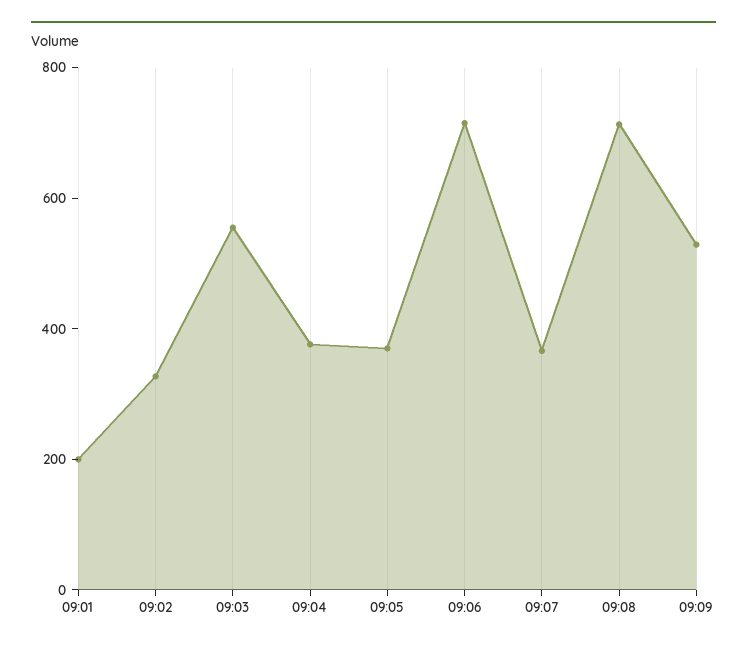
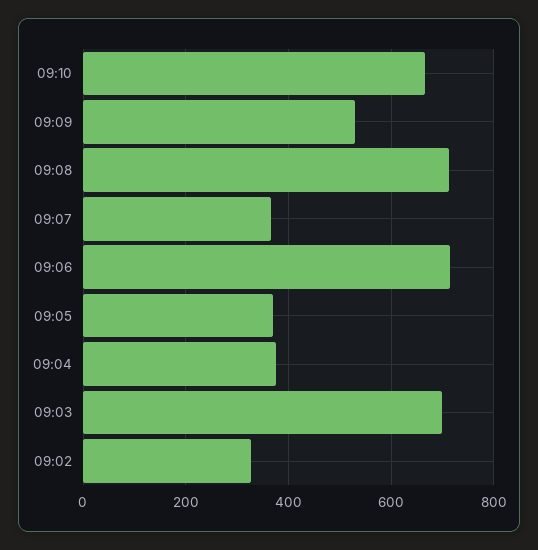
09:01: 200 -> none
09:03: 550 -> 700
09:10: none -> 660

